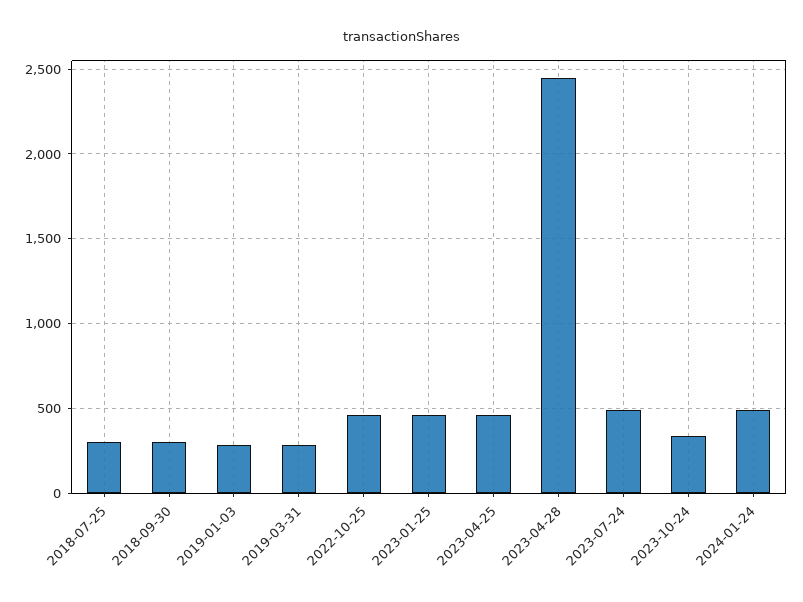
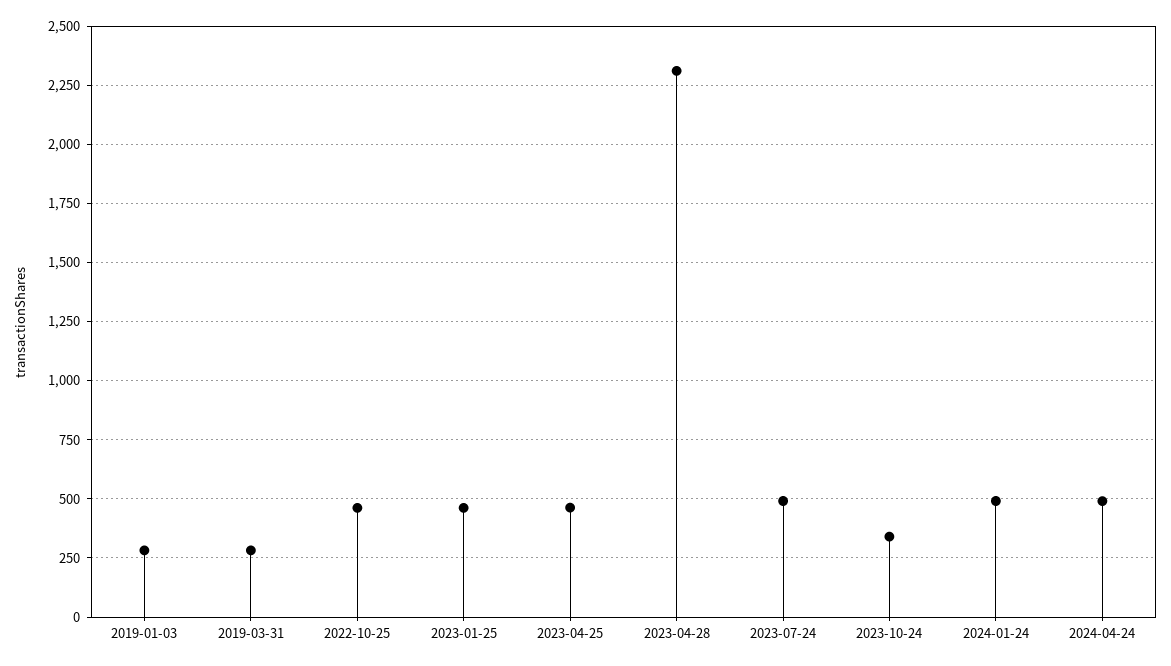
2018-07-25: 300 -> none
2018-09-30: 300 -> none
2023-04-28: 2450 -> 2300
2024-04-24: none -> 500

